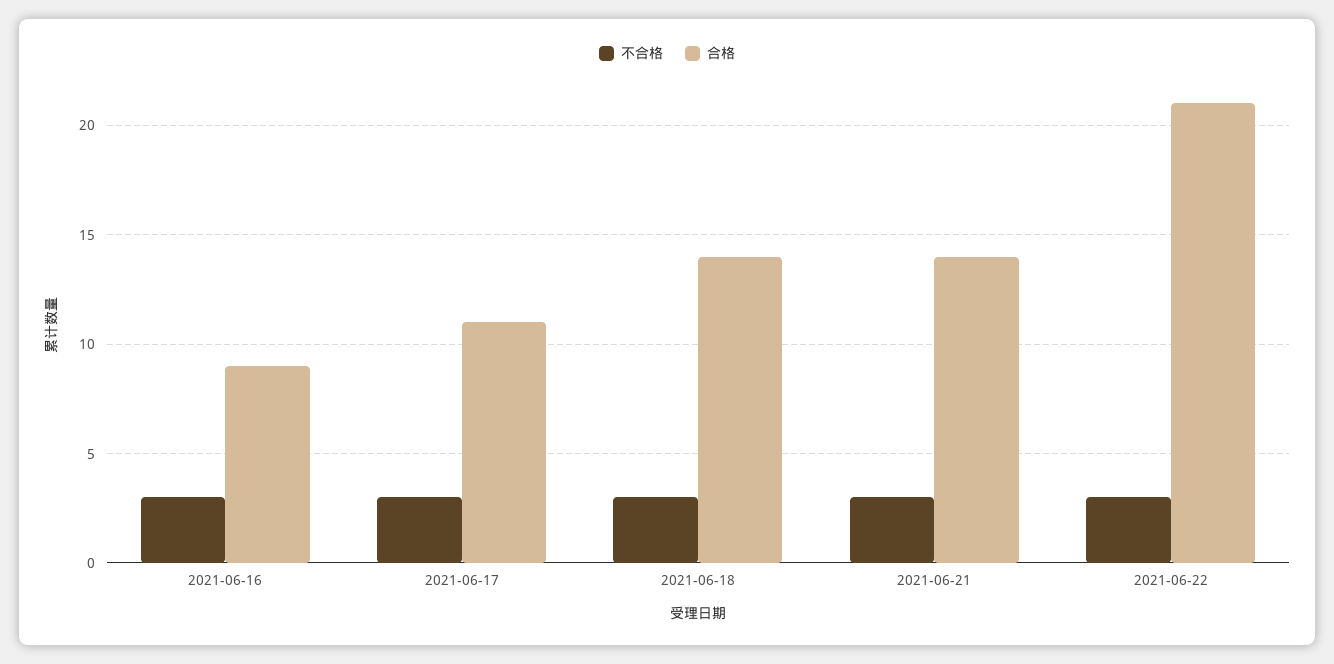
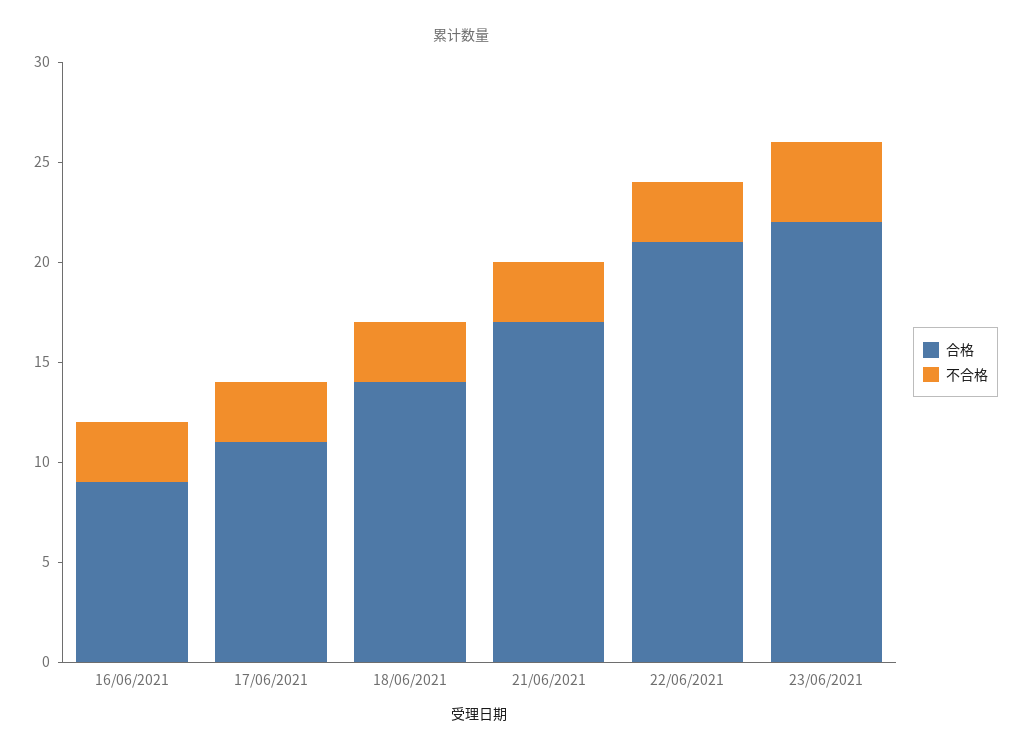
合格, 2021-06-21: 14 -> 17
合格, 23/06/2021: none -> 22
不合格, 23/06/2021: none -> 4

